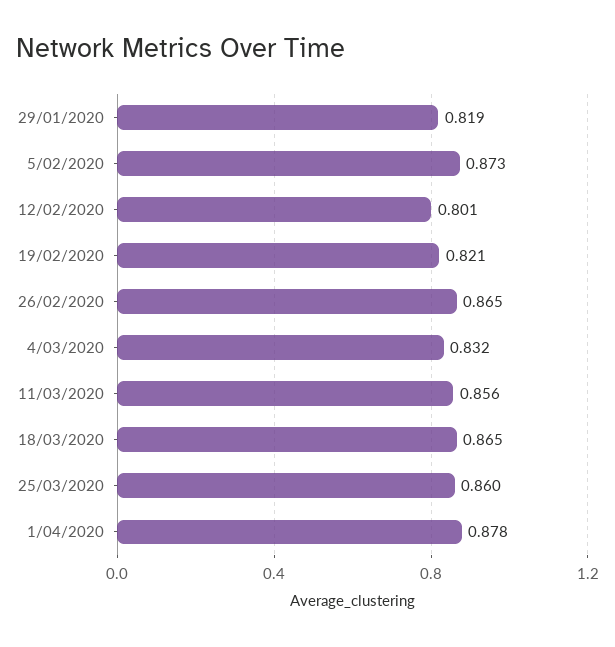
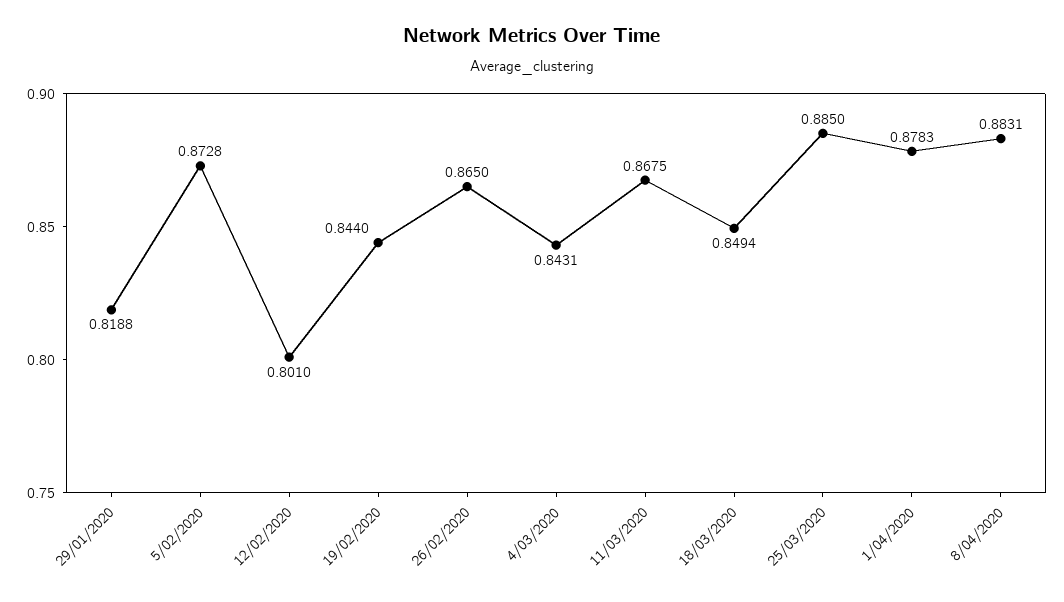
19/02/2020: 0.821 -> 0.844
4/03/2020: 0.832 -> 0.8431
11/03/2020: 0.856 -> 0.8675
18/03/2020: 0.865 -> 0.8494
25/03/2020: 0.86 -> 0.885
8/04/2020: none -> 0.8831

